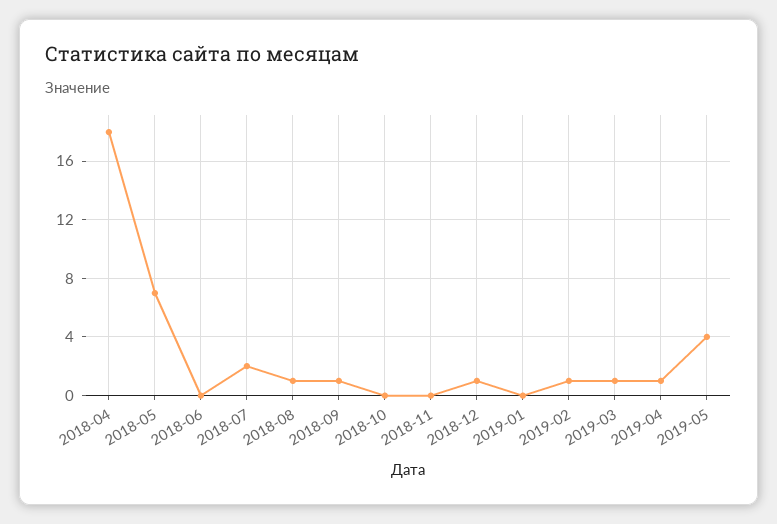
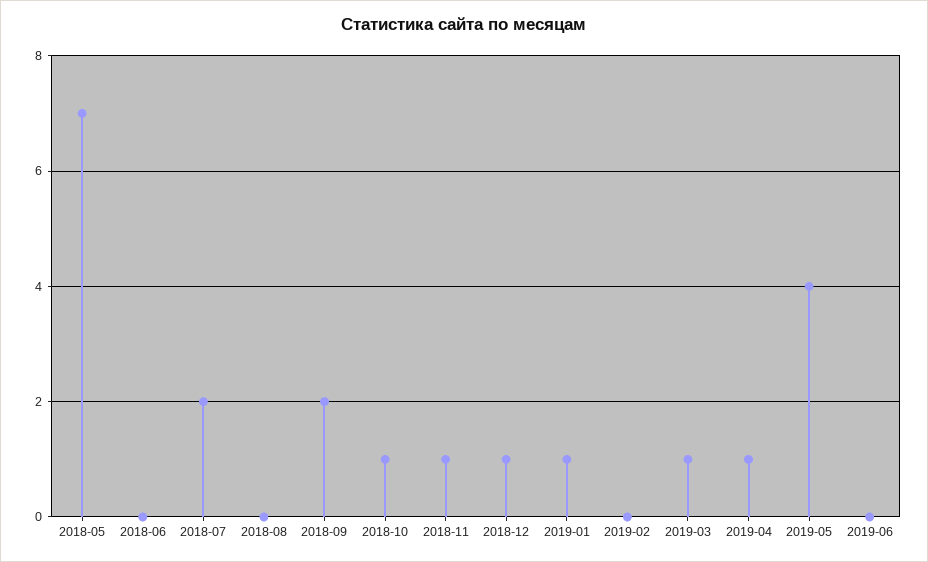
2018-04: 18 -> none
2018-08: 1 -> 0
2018-09: 1 -> 2
2018-10: 0 -> 1
2018-11: 0 -> 1
2019-01: 0 -> 1
2019-02: 1 -> 0
2019-06: none -> 0

